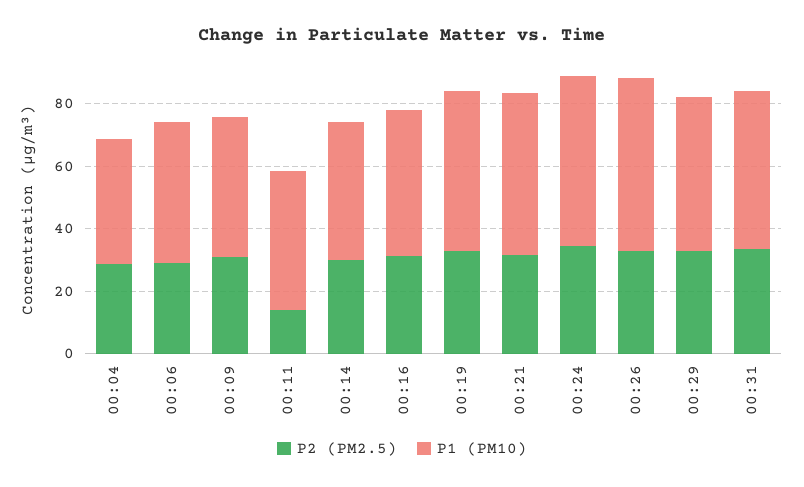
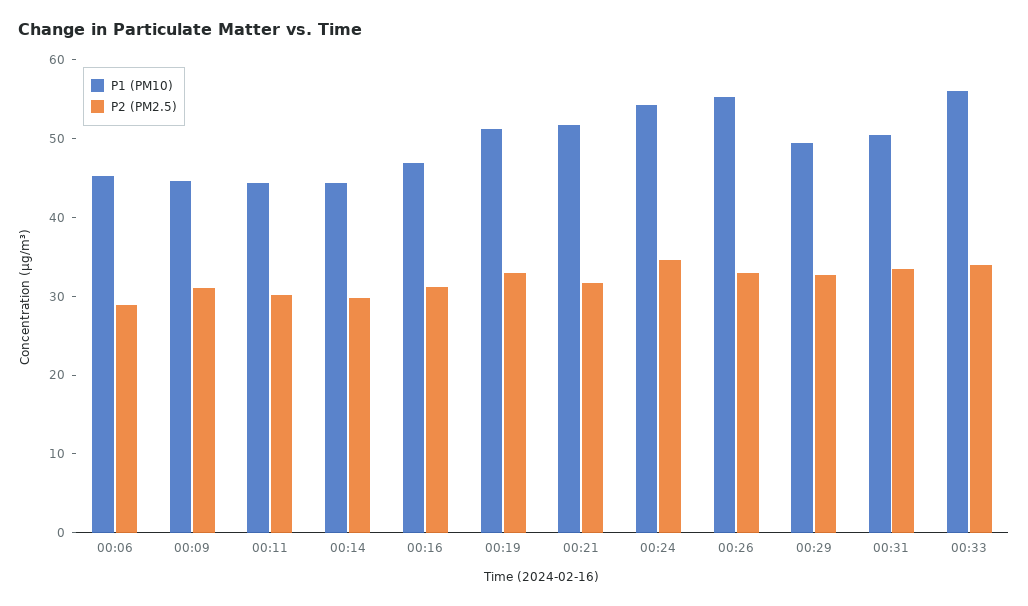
P2 (PM2.5), 00:04: 30 -> none
P1 (PM10), 00:04: 40 -> none
P2 (PM2.5), 00:11: 15 -> 30
P1 (PM10), 00:33: none -> 56
P2 (PM2.5), 00:33: none -> 34

